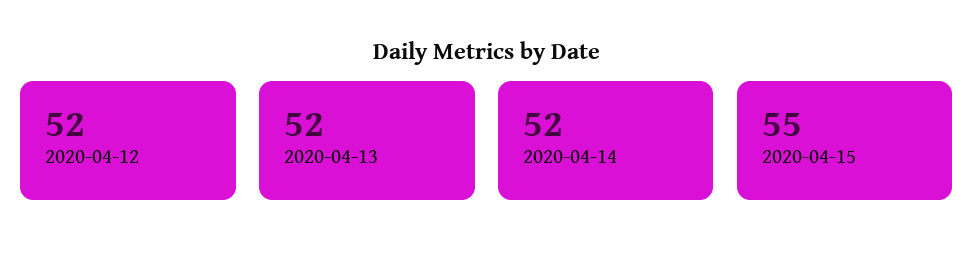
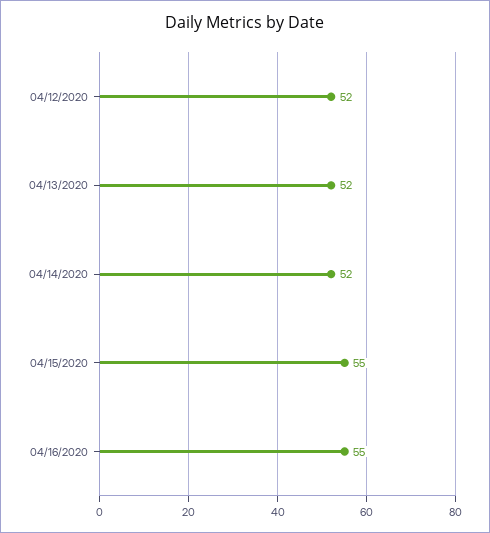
04/16/2020: none -> 55

